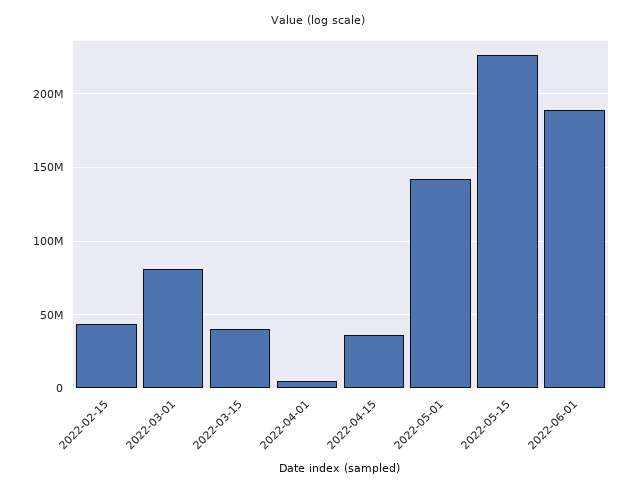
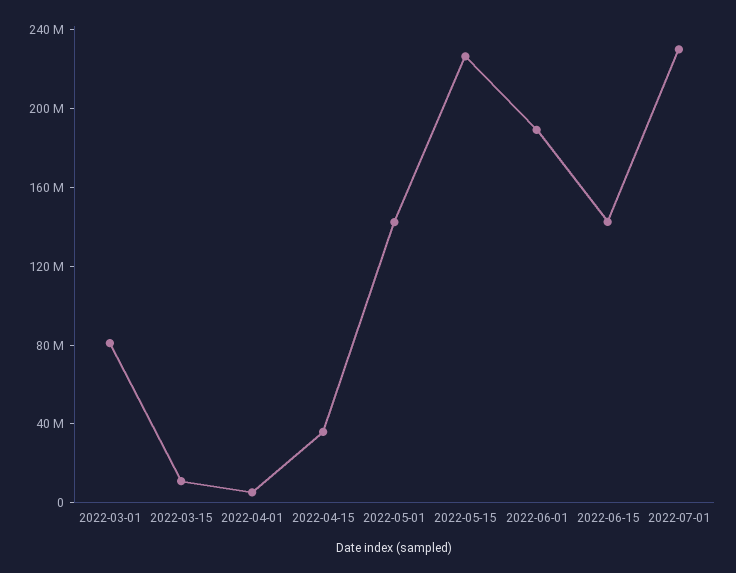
2022-02-15: 45000000 -> none
2022-03-15: 40000000 -> 10000000
2022-06-15: none -> 140000000
2022-07-01: none -> 230000000

